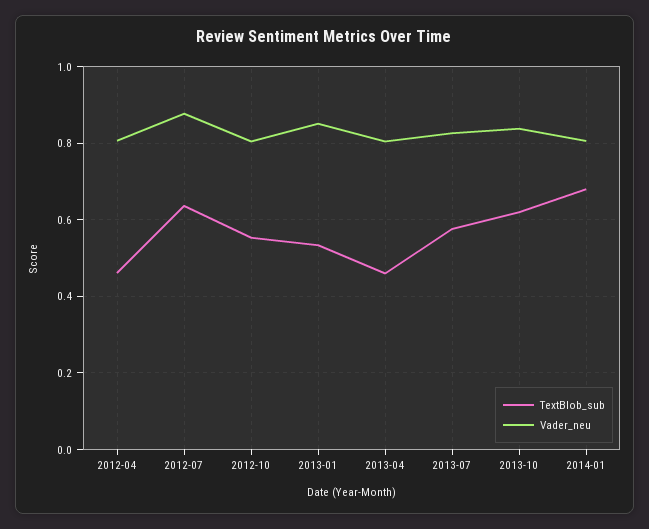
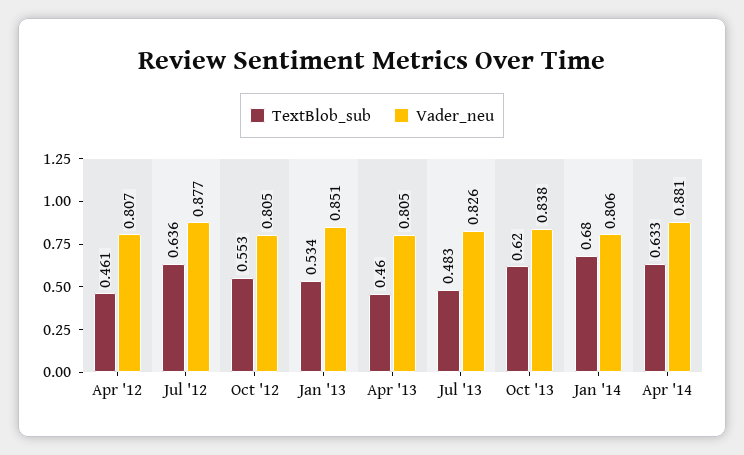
TextBlob_sub, 2013-07: 0.58 -> 0.483
TextBlob_sub, Apr '14: none -> 0.633
Vader_neu, Apr '14: none -> 0.881

